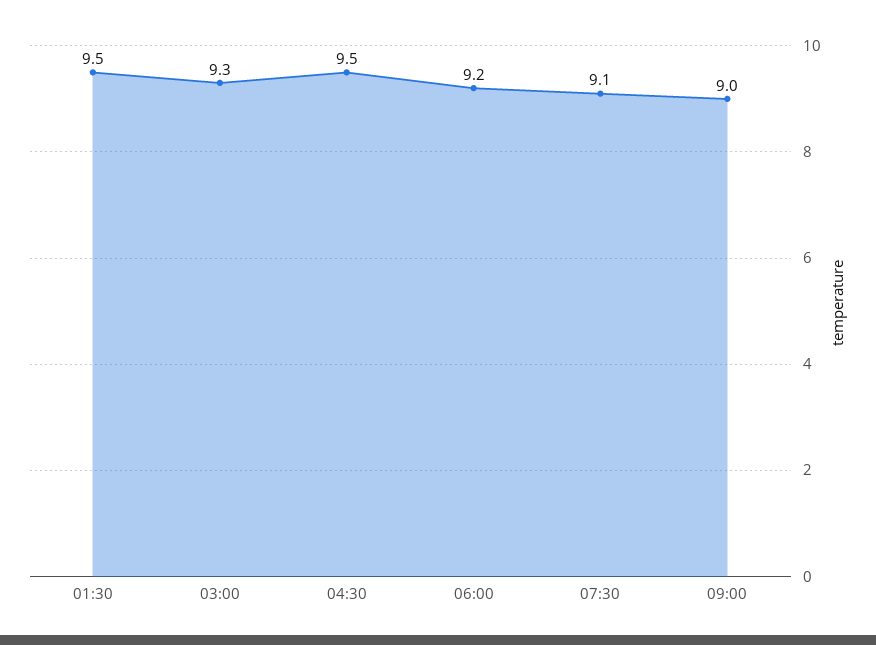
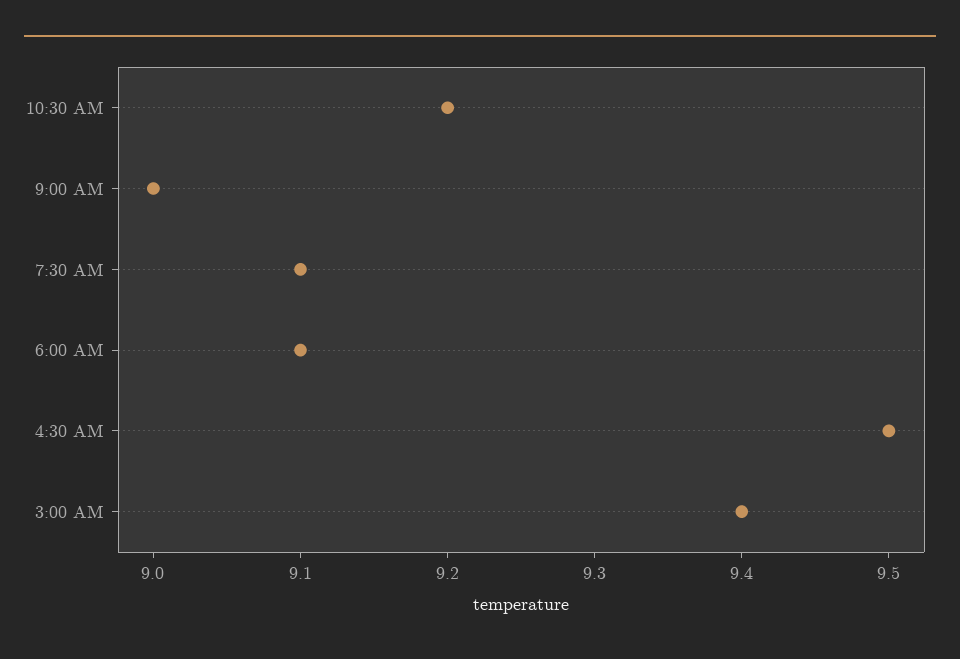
01:30: 9.5 -> none
03:00: 9.3 -> 9.4
06:00: 9.2 -> 9.1
10:30 AM: none -> 9.2

